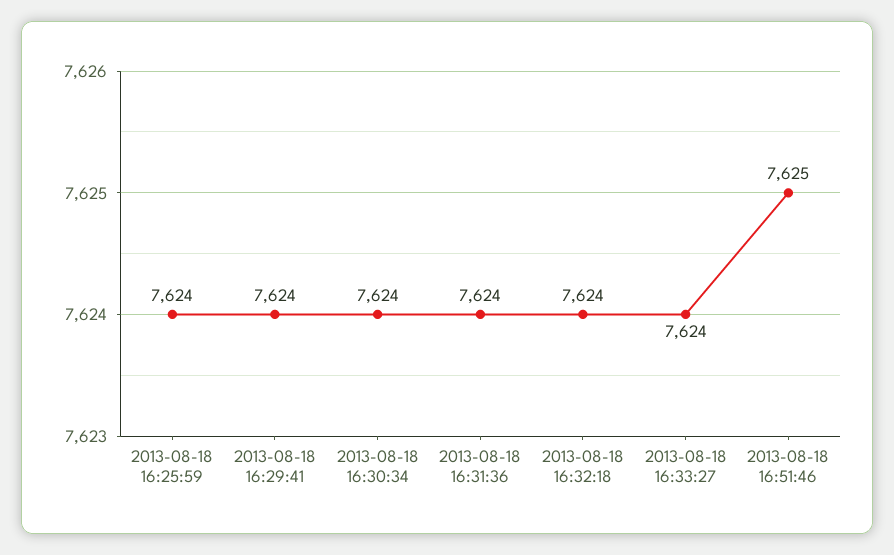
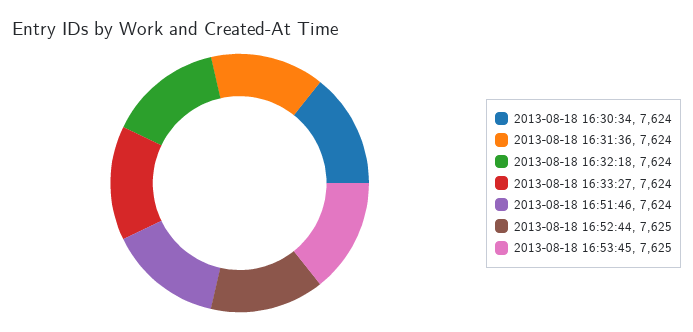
2013-08-18 16:25:59: 7624 -> none
2013-08-18 16:29:41: 7624 -> none
2013-08-18 16:51:46: 7625 -> 7624
2013-08-18 16:52:44: none -> 7625
2013-08-18 16:53:45: none -> 7625

